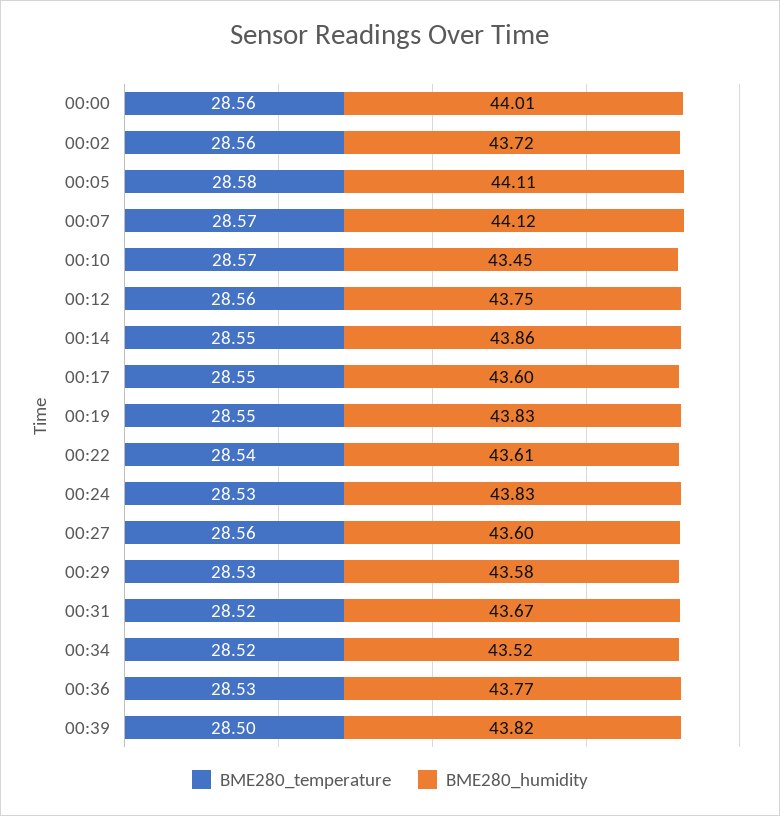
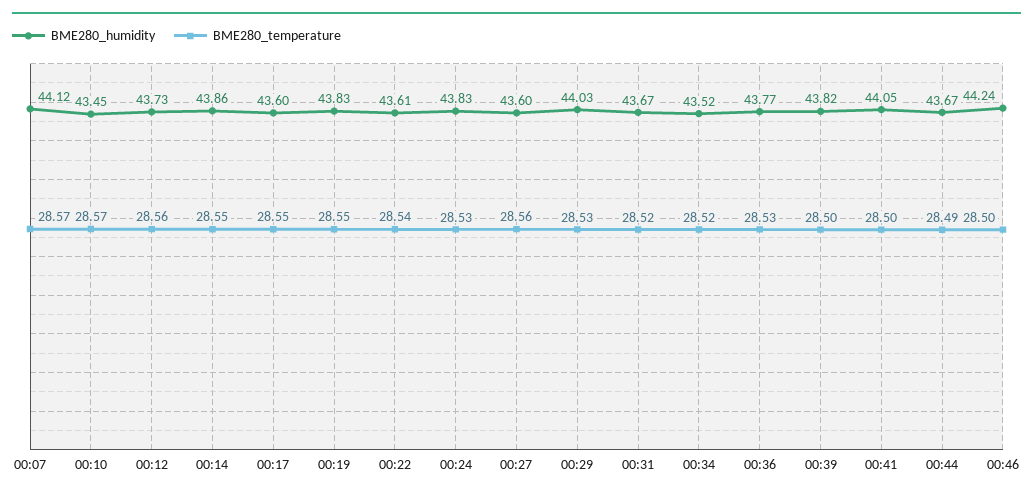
BME280_temperature, 00:00: 28.56 -> none
BME280_humidity, 00:00: 44.01 -> none
BME280_temperature, 00:02: 28.56 -> none
BME280_humidity, 00:02: 43.72 -> none
BME280_temperature, 00:05: 28.58 -> none
BME280_humidity, 00:05: 44.11 -> none
BME280_humidity, 00:12: 43.75 -> 43.73
BME280_humidity, 00:29: 43.58 -> 44.03
BME280_humidity, 00:41: none -> 44.05
BME280_temperature, 00:41: none -> 28.5
BME280_humidity, 00:44: none -> 43.67
BME280_temperature, 00:44: none -> 28.49
BME280_humidity, 00:46: none -> 44.24
BME280_temperature, 00:46: none -> 28.5

